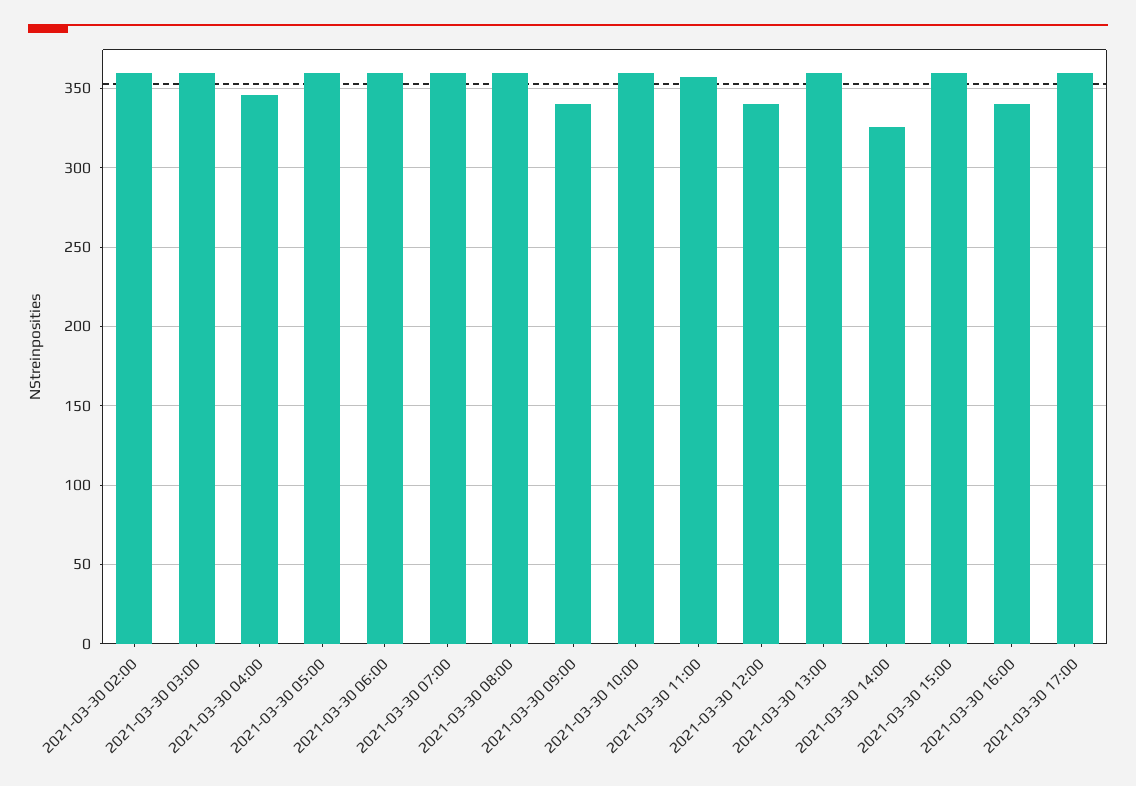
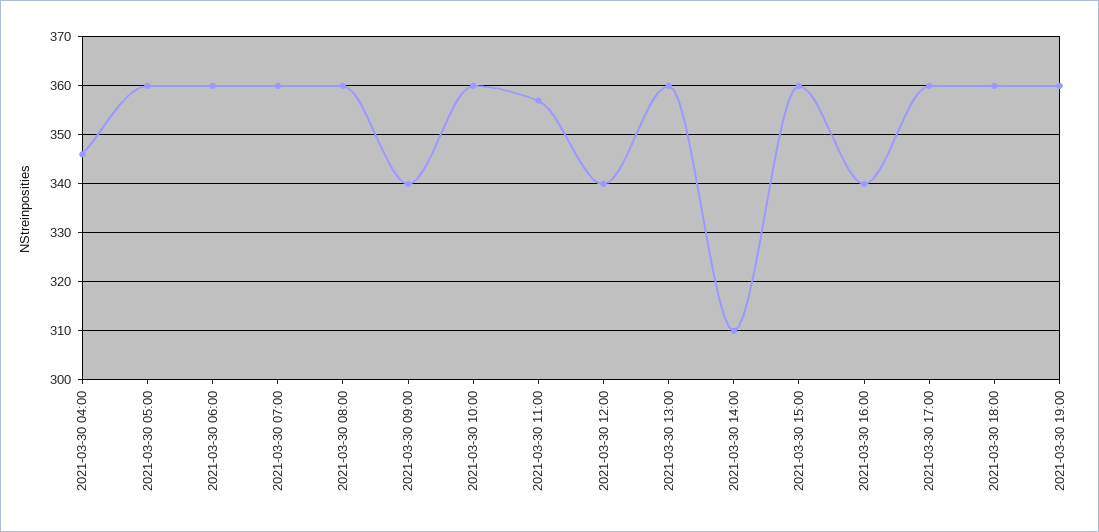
2021-03-30 02:00: 360 -> none
2021-03-30 03:00: 360 -> none
2021-03-30 14:00: 325 -> 310
2021-03-30 18:00: none -> 360
2021-03-30 19:00: none -> 360

